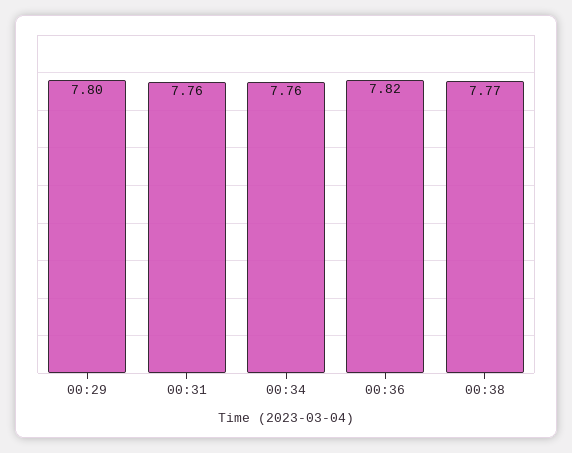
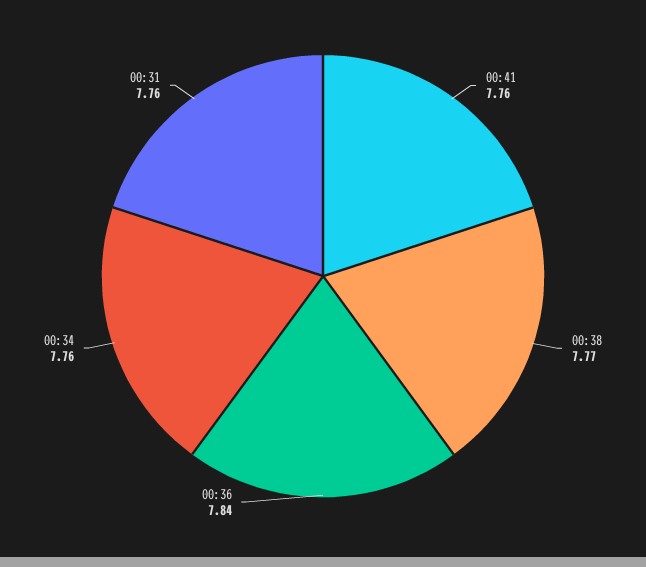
00:29: 7.8 -> none
00:36: 7.82 -> 7.84
00:41: none -> 7.76

